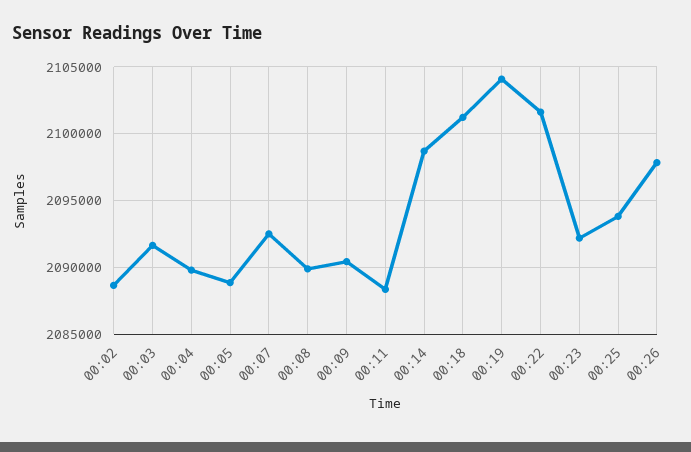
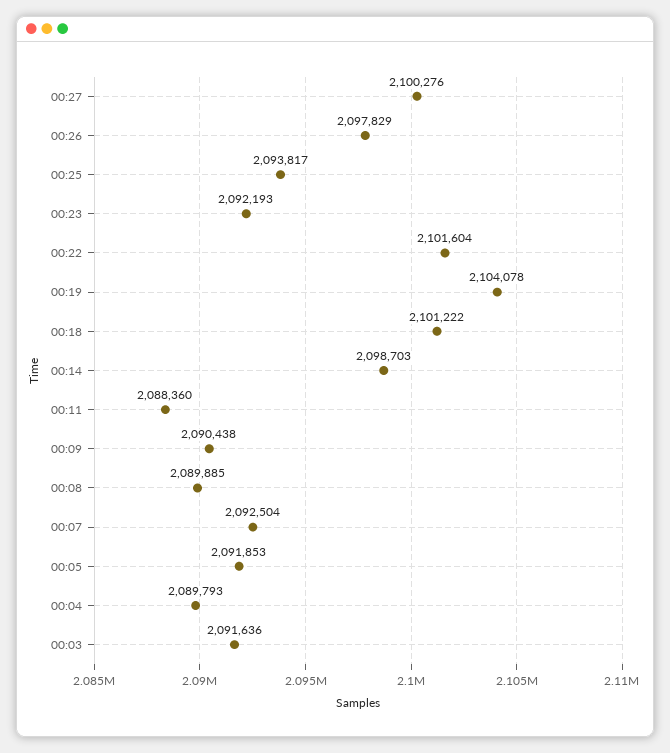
00:02: 2088500 -> none
00:05: 2089000 -> 2091853
00:27: none -> 2100276

